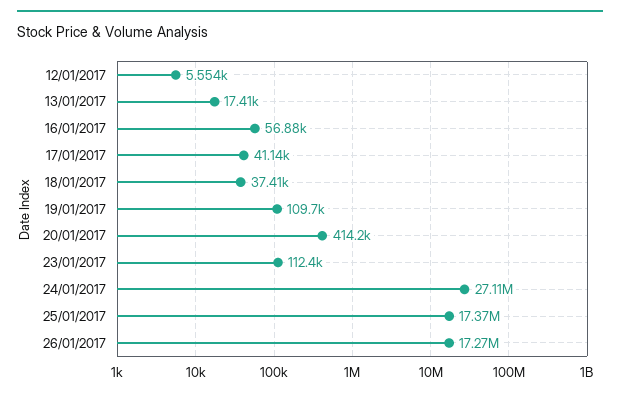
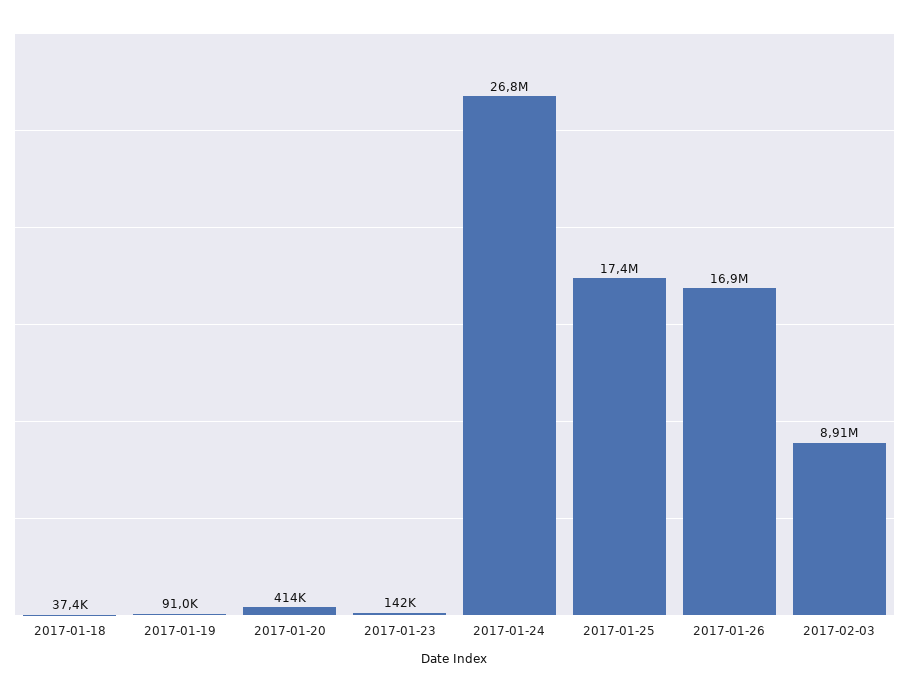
12/01/2017: 5554 -> none
13/01/2017: 17410 -> none
16/01/2017: 56880 -> none
17/01/2017: 41140 -> none
19/01/2017: 109700 -> 91000
23/01/2017: 112400 -> 142000
24/01/2017: 27110000 -> 26800000
26/01/2017: 17270000 -> 16900000
2017-02-03: none -> 8910000

